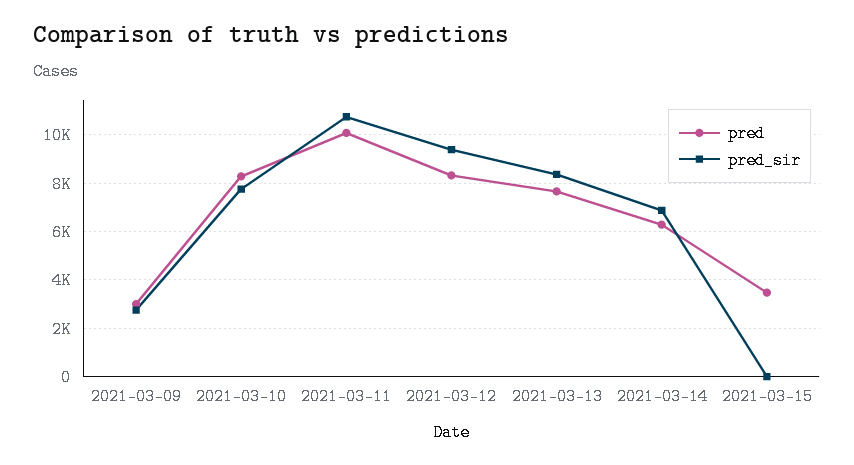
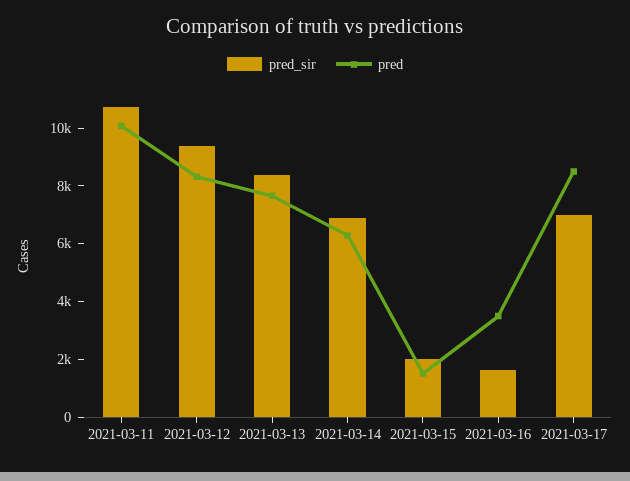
pred, 2021-03-09: 3000 -> none
pred_sir, 2021-03-09: 2750 -> none
pred, 2021-03-10: 8250 -> none
pred_sir, 2021-03-10: 7750 -> none
pred, 2021-03-15: 3500 -> 1500
pred_sir, 2021-03-15: 0 -> 2000
pred_sir, 2021-03-16: none -> 1500
pred, 2021-03-16: none -> 3500
pred_sir, 2021-03-17: none -> 7000
pred, 2021-03-17: none -> 8500

